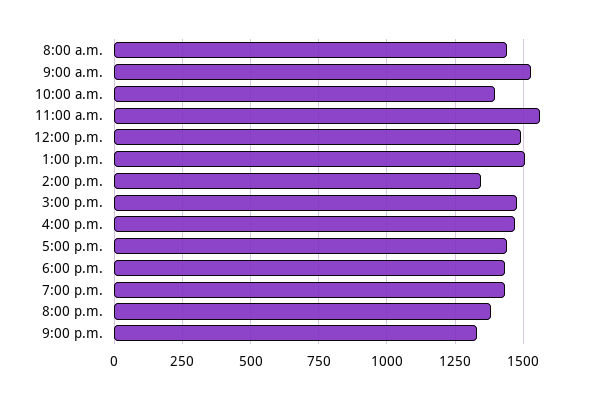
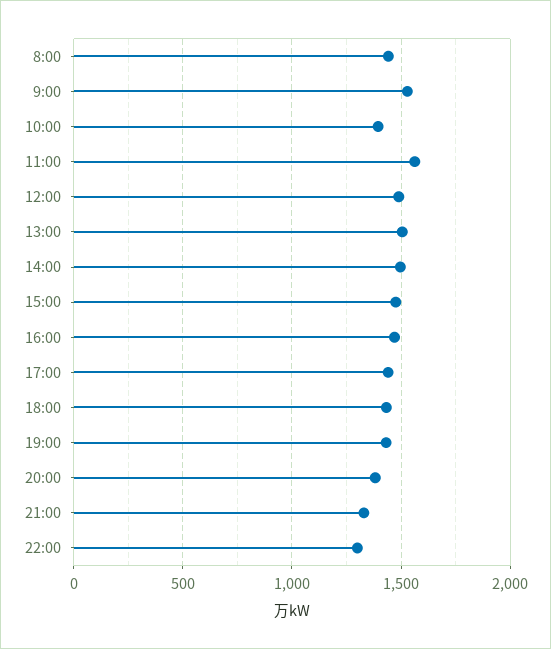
2:00 p.m.: 1350 -> 1500
22:00: none -> 1300

